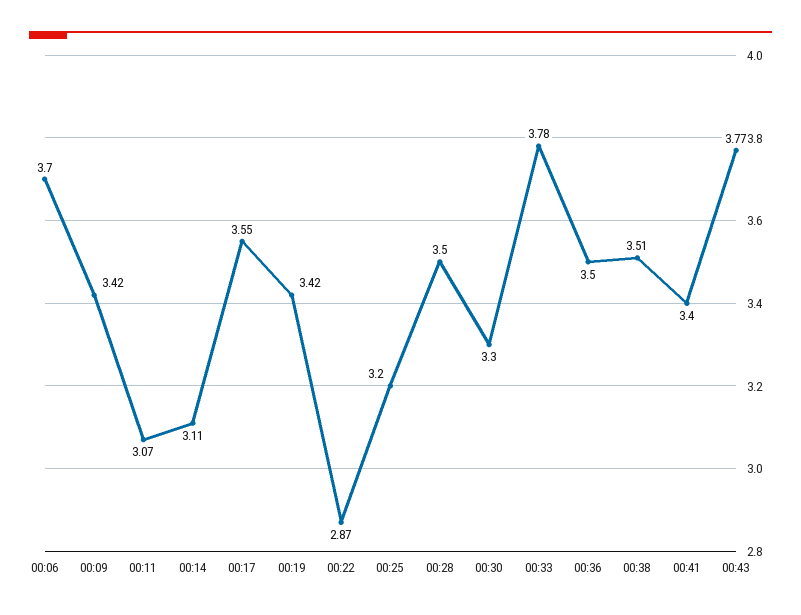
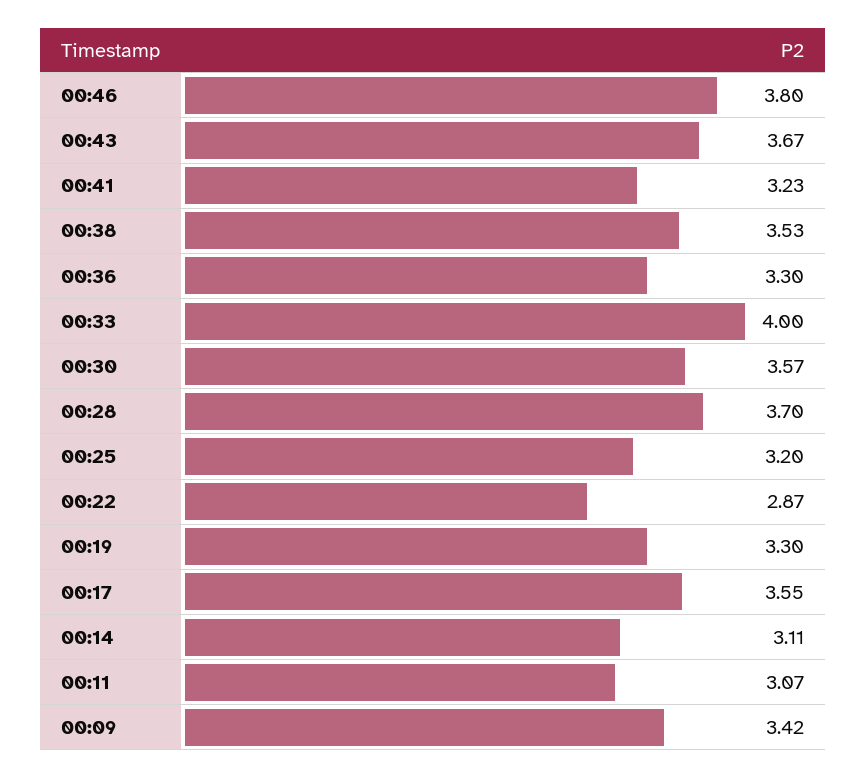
00:06: 3.7 -> none
00:19: 3.42 -> 3.3
00:28: 3.5 -> 3.7
00:30: 3.3 -> 3.57
00:33: 3.78 -> 4
00:36: 3.5 -> 3.3
00:38: 3.51 -> 3.53
00:41: 3.4 -> 3.23
00:43: 3.77 -> 3.67
00:46: none -> 3.8

